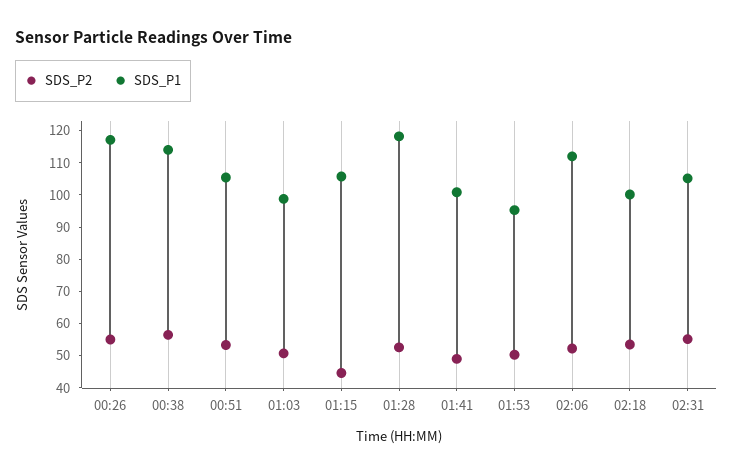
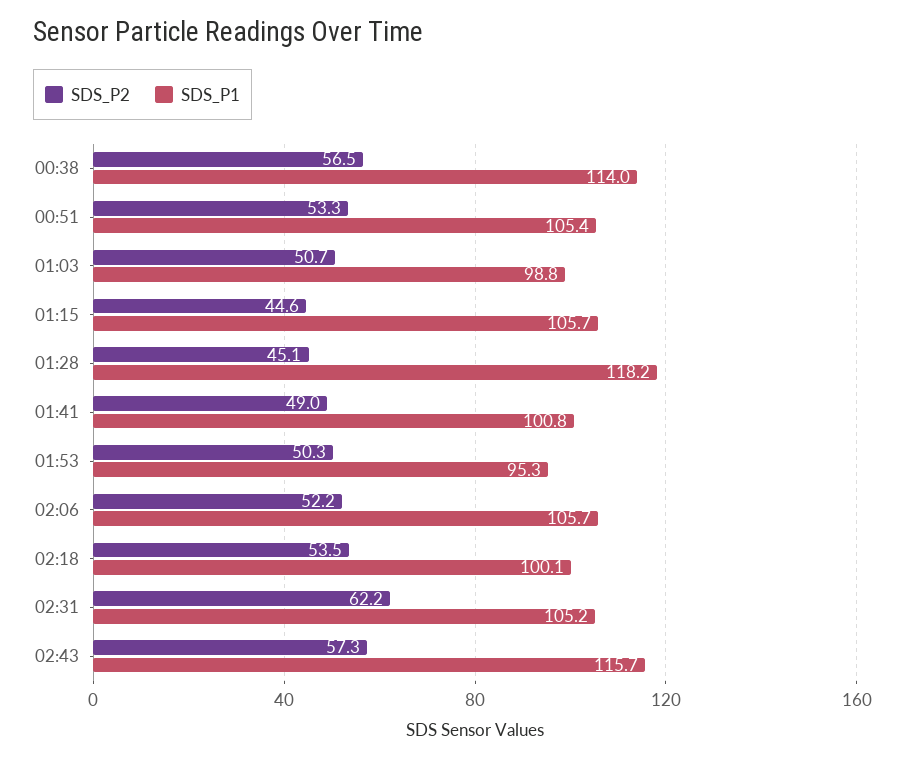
SDS_P2, 00:26: 55 -> none
SDS_P1, 00:26: 117.5 -> none
SDS_P2, 01:28: 52.5 -> 45.1
SDS_P1, 02:06: 112.5 -> 105.7
SDS_P2, 02:31: 55 -> 62.2
SDS_P2, 02:43: none -> 57.3
SDS_P1, 02:43: none -> 115.7

